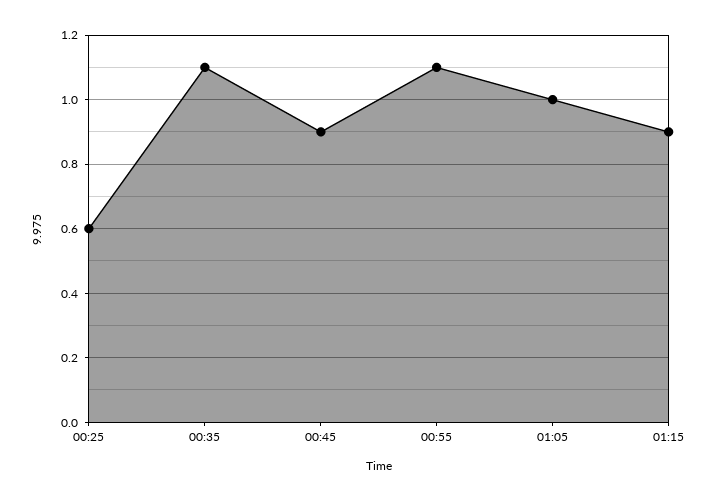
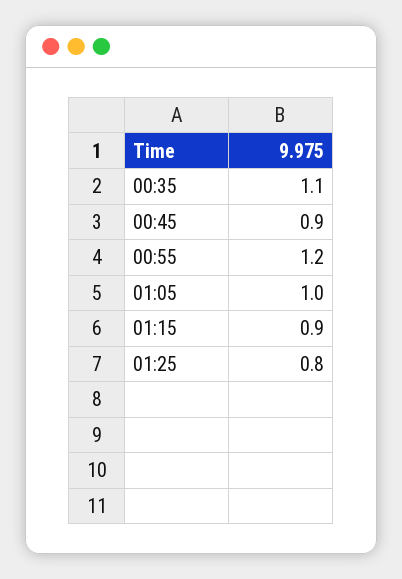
00:25: 0.6 -> none
00:55: 1.1 -> 1.2
01:25: none -> 0.8

